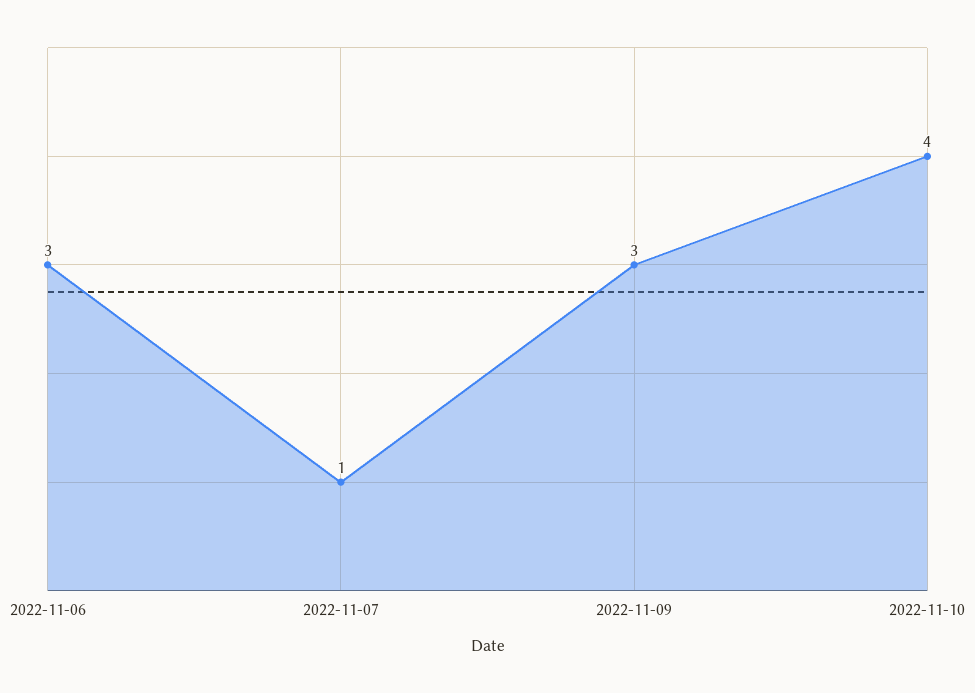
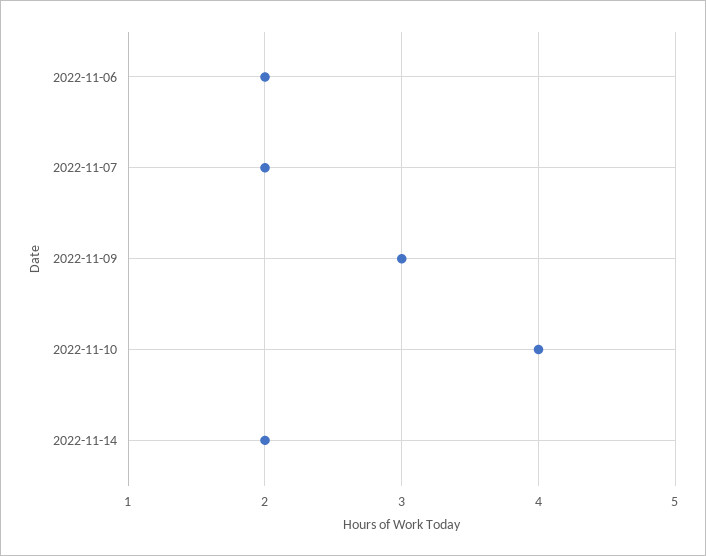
2022-11-06: 3 -> 2
2022-11-07: 1 -> 2
2022-11-14: none -> 2

